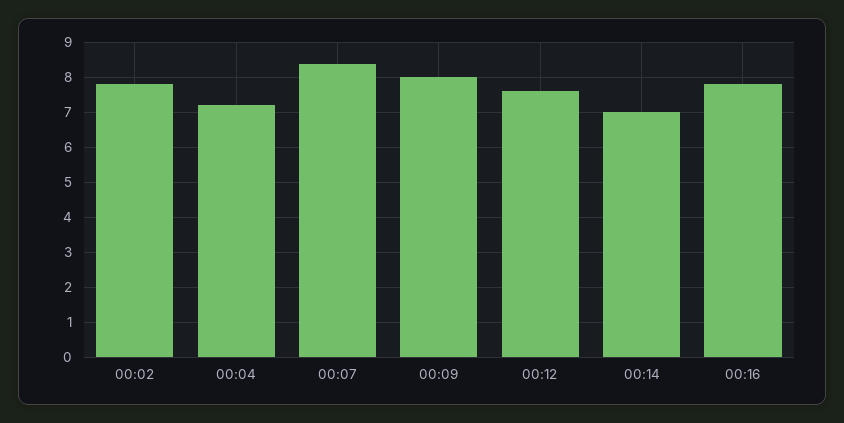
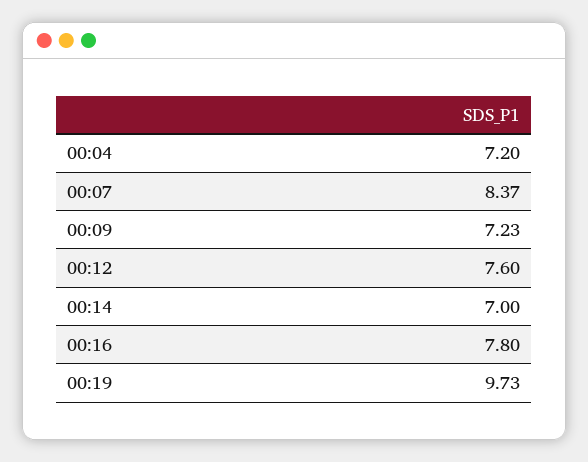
00:02: 7.8 -> none
00:09: 8 -> 7.23
00:19: none -> 9.73

